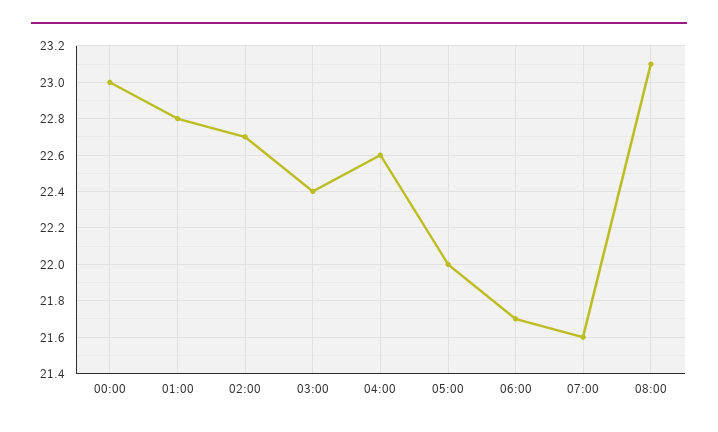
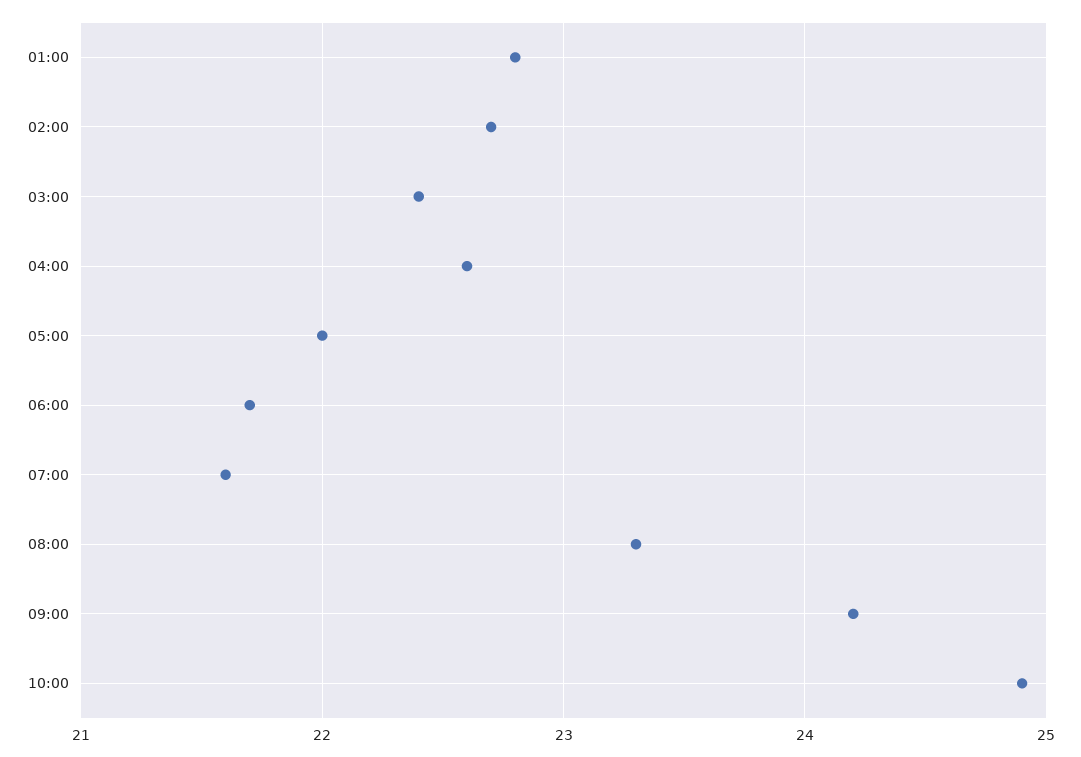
00:00: 23 -> none
08:00: 23.1 -> 23.3
09:00: none -> 24.2
10:00: none -> 24.9

